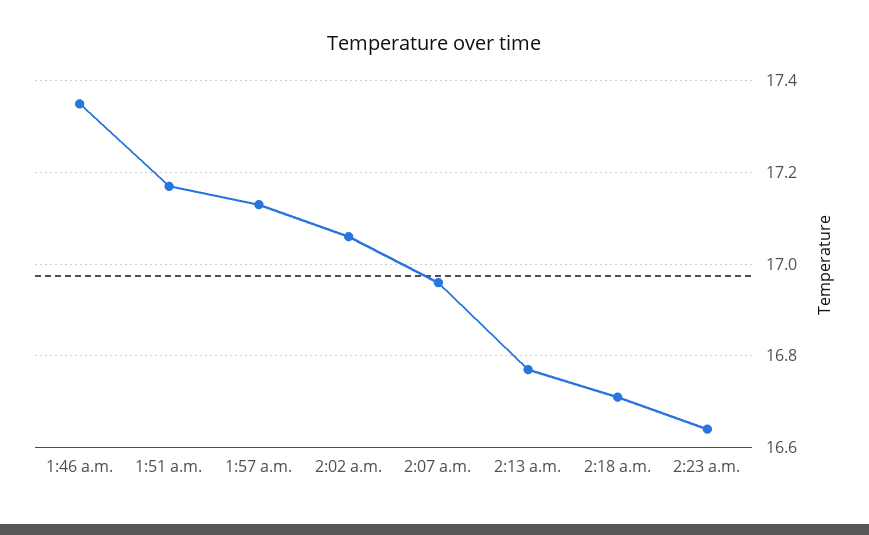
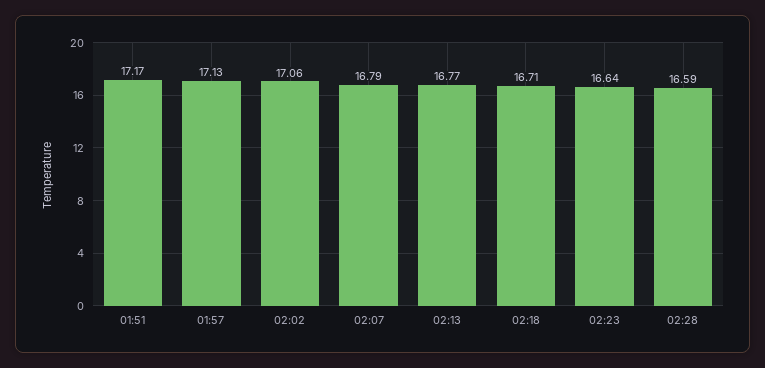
1:46 a.m.: 17.35 -> none
2:07 a.m.: 16.95 -> 16.79
02:28: none -> 16.59

